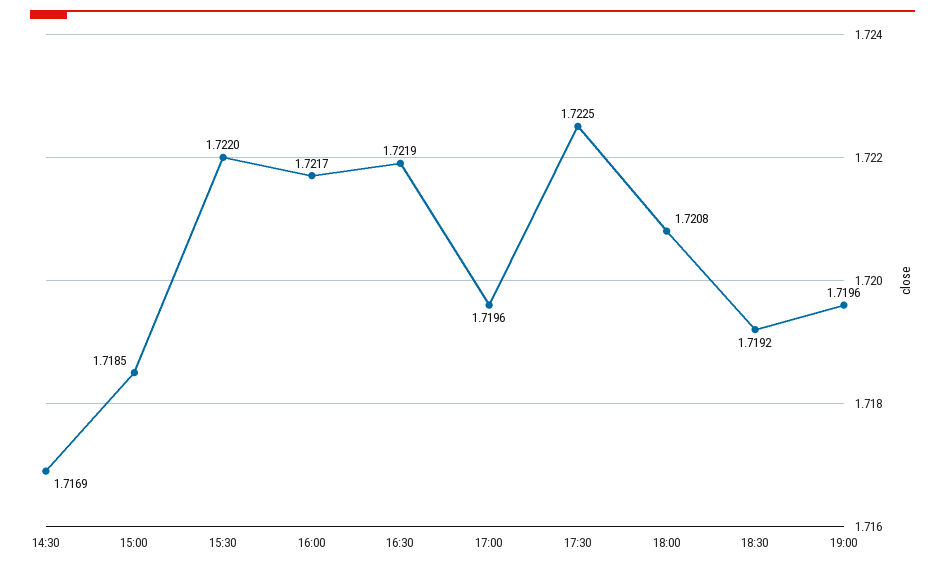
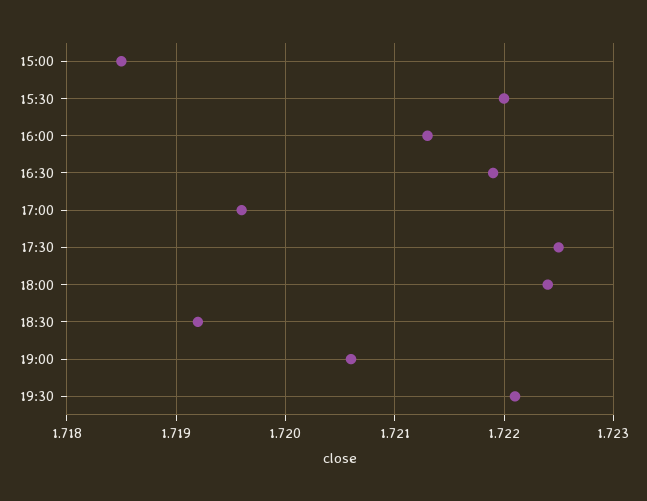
14:30: 1.7169 -> none
16:00: 1.7217 -> 1.7213
18:00: 1.7208 -> 1.7224
19:00: 1.7196 -> 1.7206
19:30: none -> 1.7221

